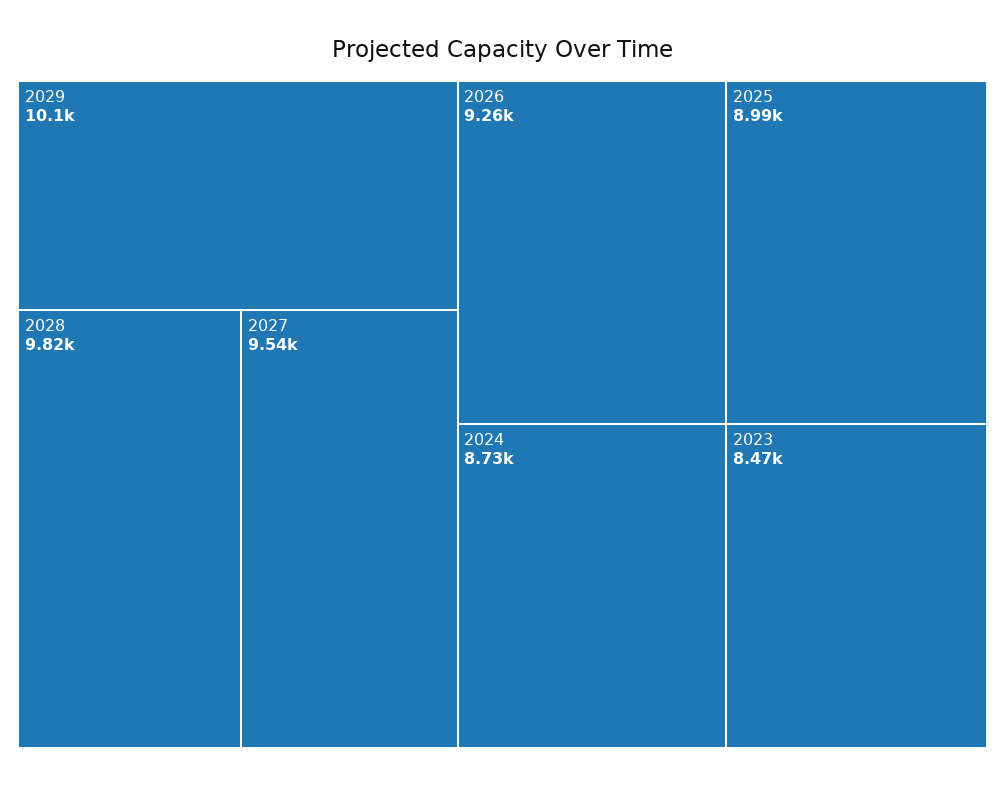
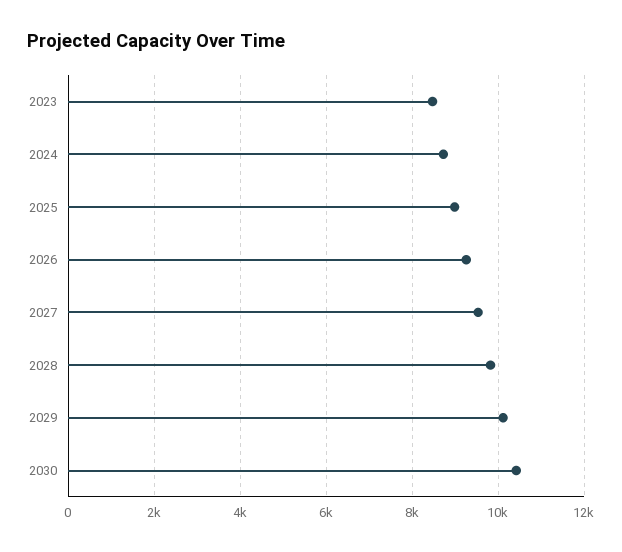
2030: none -> 10400

